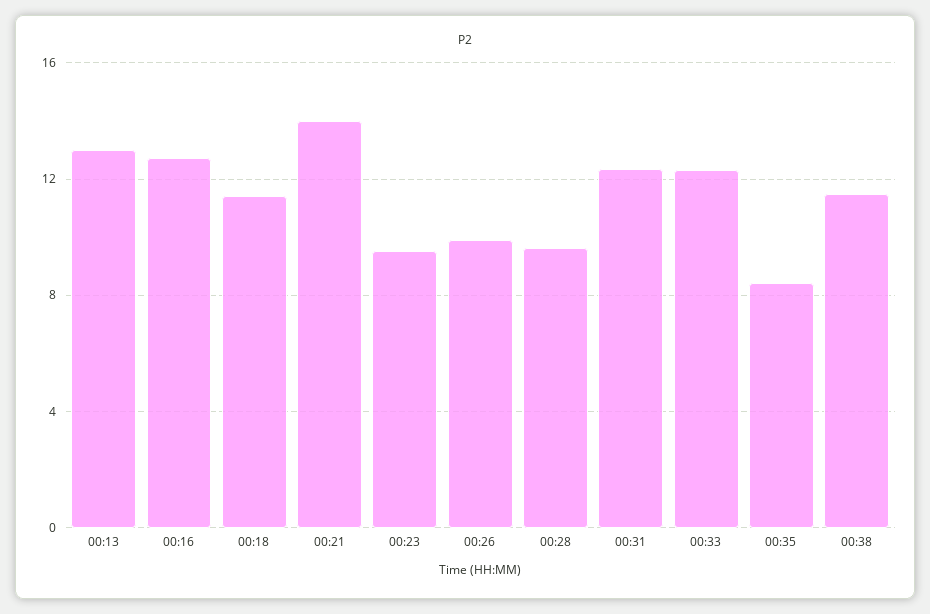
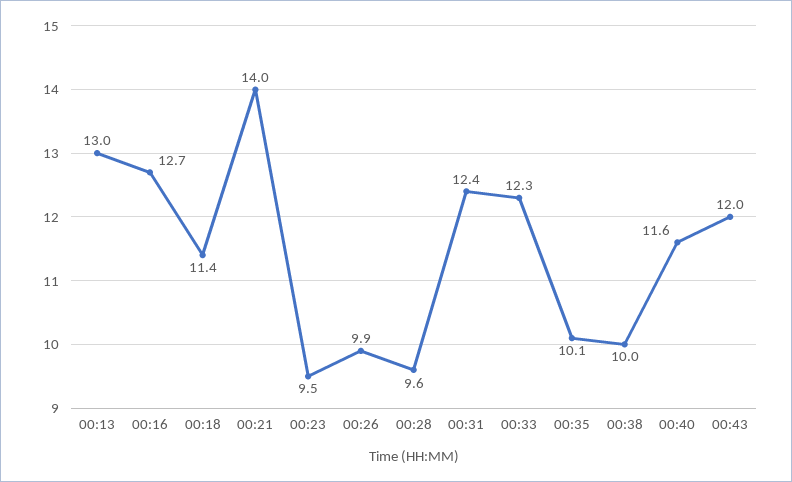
00:35: 8.5 -> 10.1
00:38: 11.5 -> 10
00:40: none -> 11.6
00:43: none -> 12

